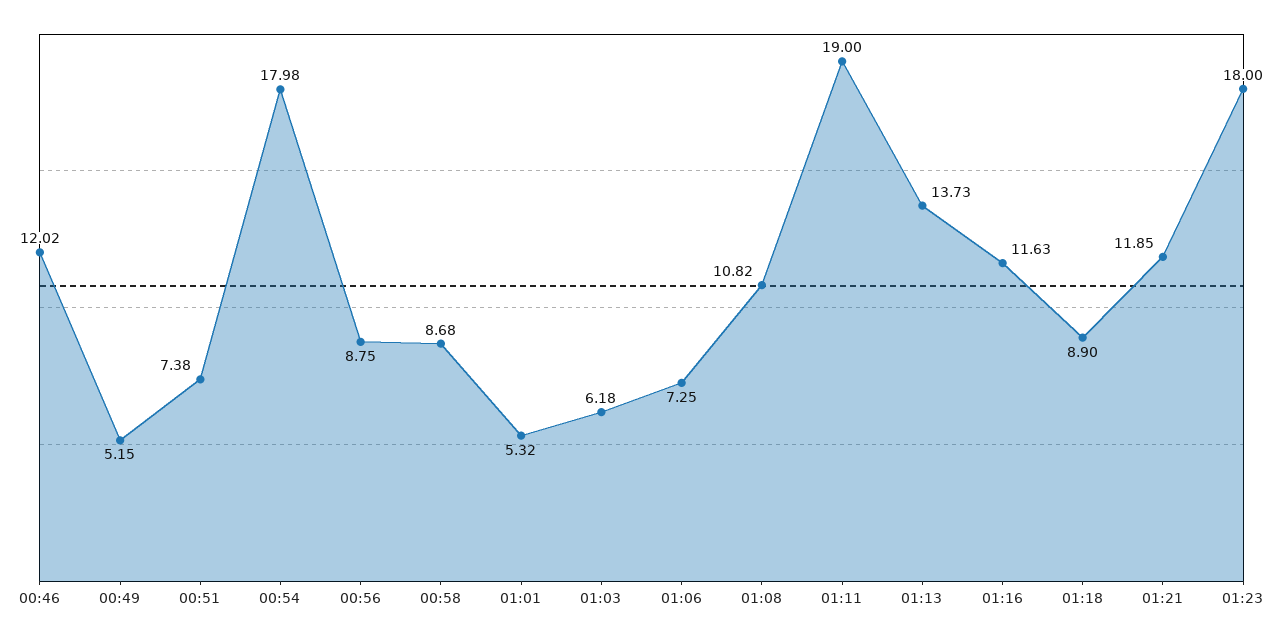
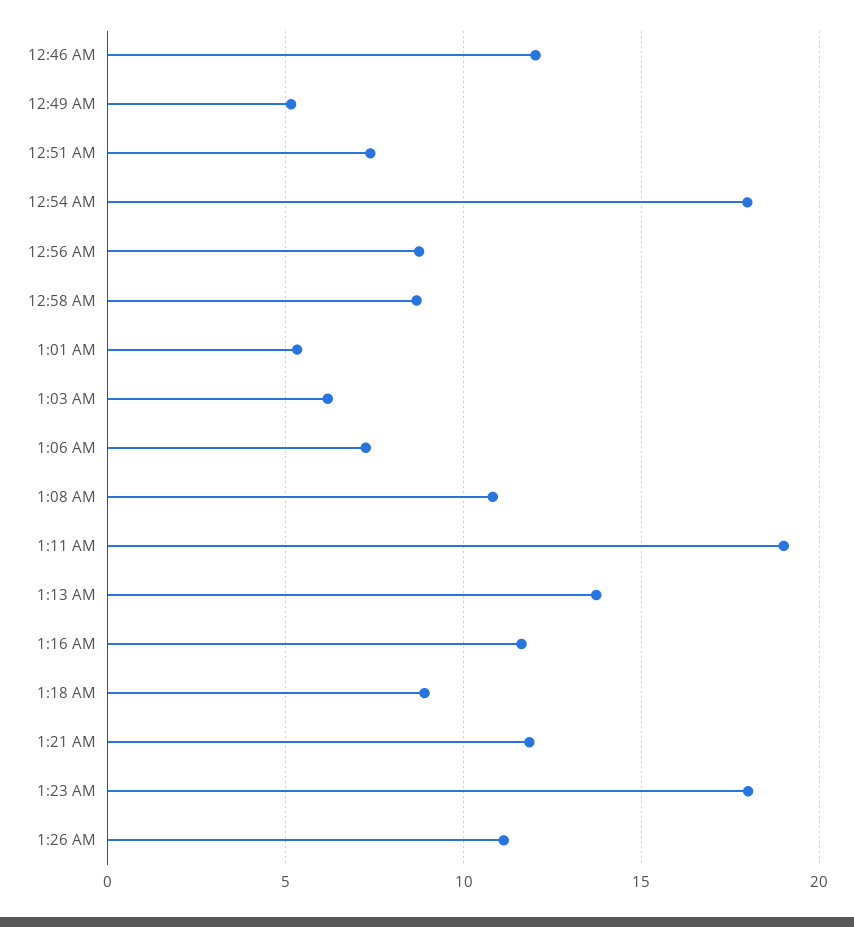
1:26 AM: none -> 11

